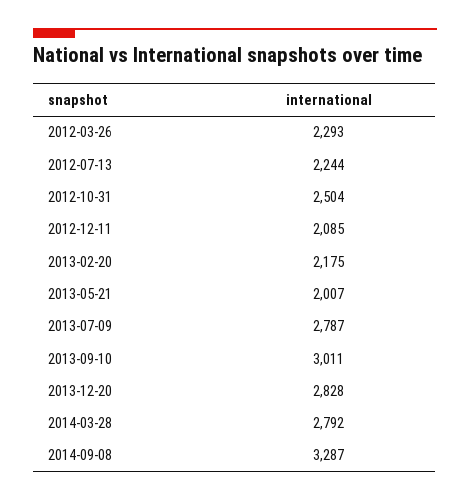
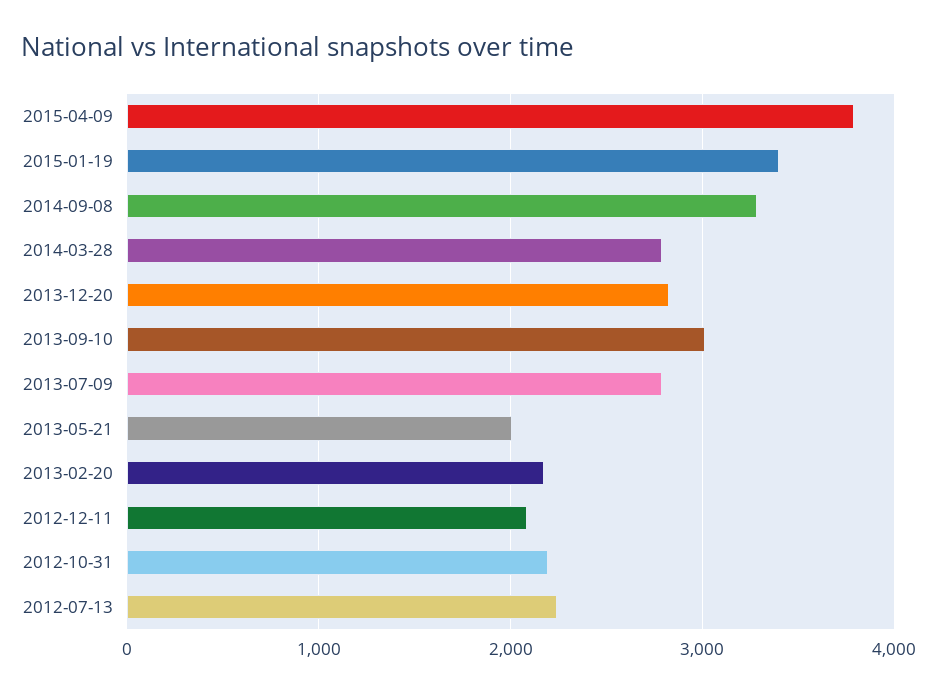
2012-03-26: 2293 -> none
2012-10-31: 2504 -> 2200
2015-04-09: none -> 3800
2015-01-19: none -> 3400

